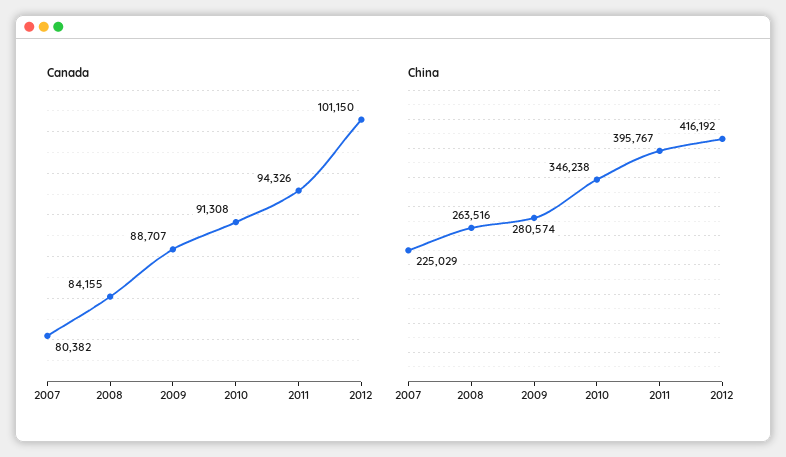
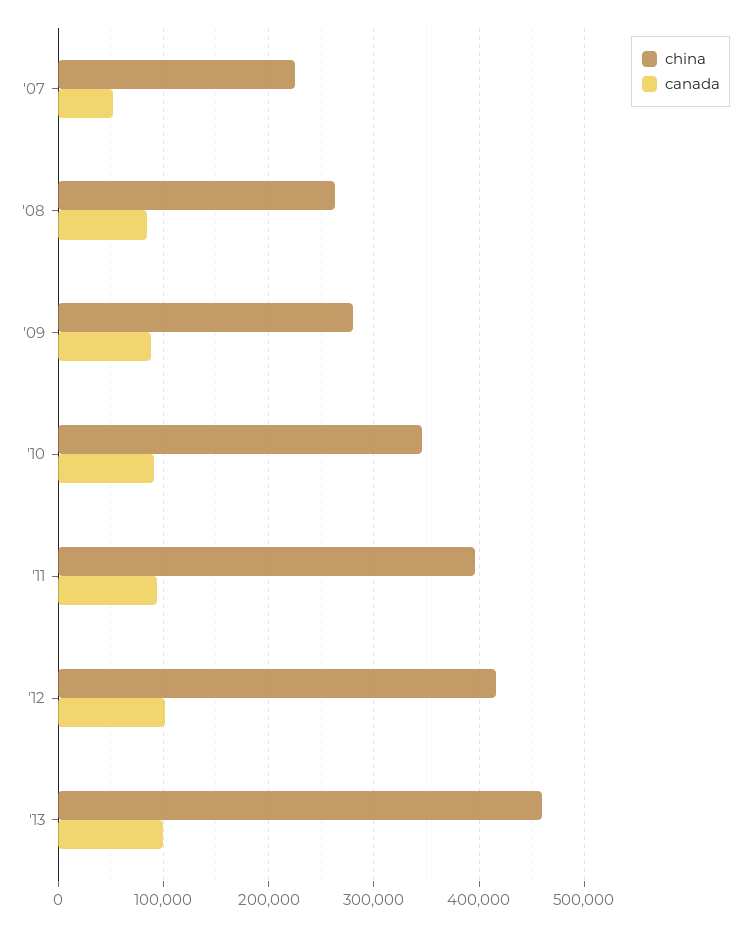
Canada, 2007: 80382 -> 50000
China, '13: none -> 460000
Canada, '13: none -> 100000

